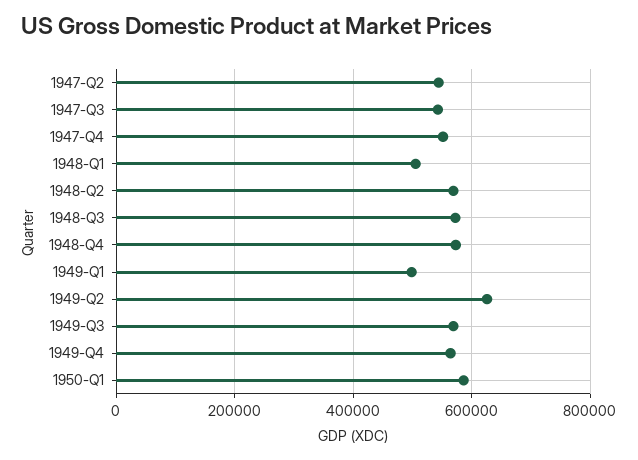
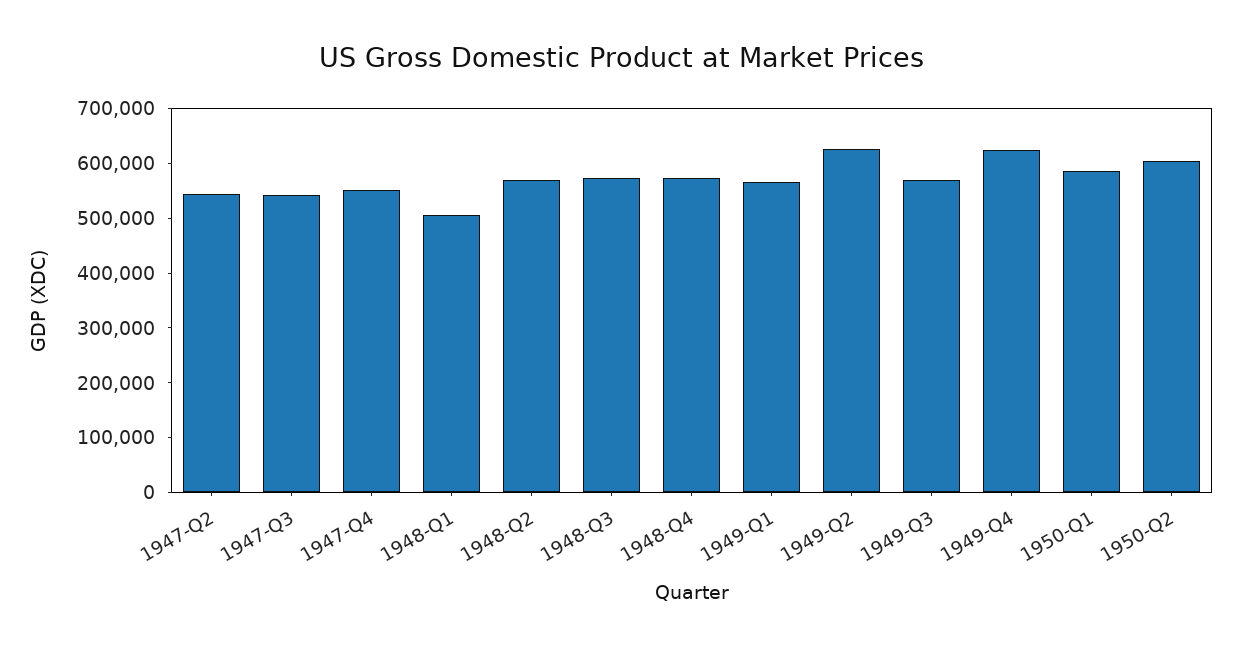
1949-Q1: 500000 -> 560000
1949-Q4: 560000 -> 620000
1950-Q2: none -> 600000

